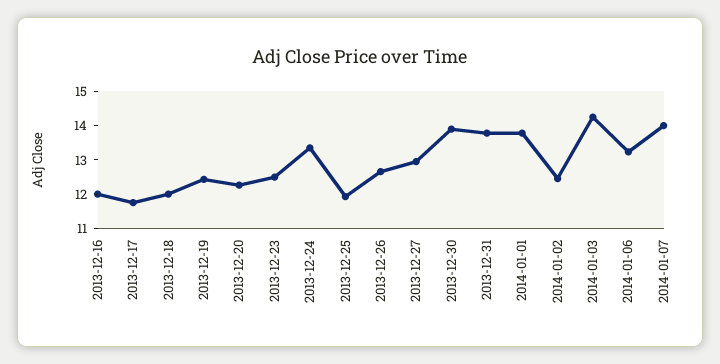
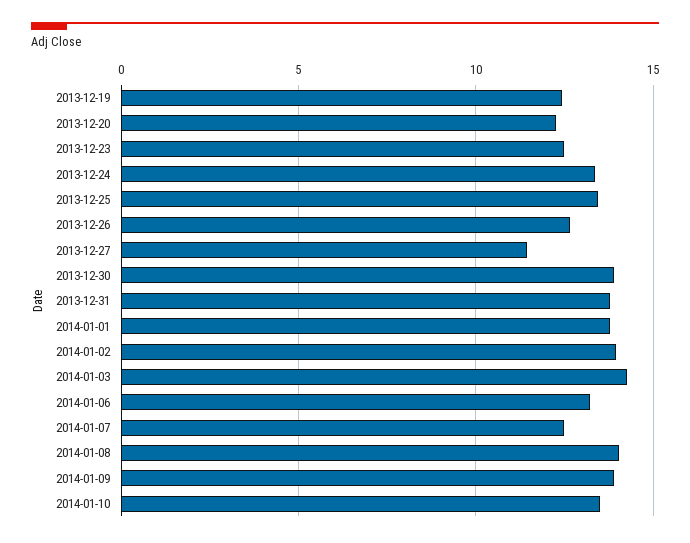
2013-12-16: 12 -> none
2013-12-17: 11.75 -> none
2013-12-18: 12 -> none
2013-12-25: 12 -> 13.5
2013-12-27: 13 -> 11.5
2014-01-02: 12.5 -> 14
2014-01-07: 14 -> 12.5
2014-01-08: none -> 14
2014-01-09: none -> 14
2014-01-10: none -> 13.5

